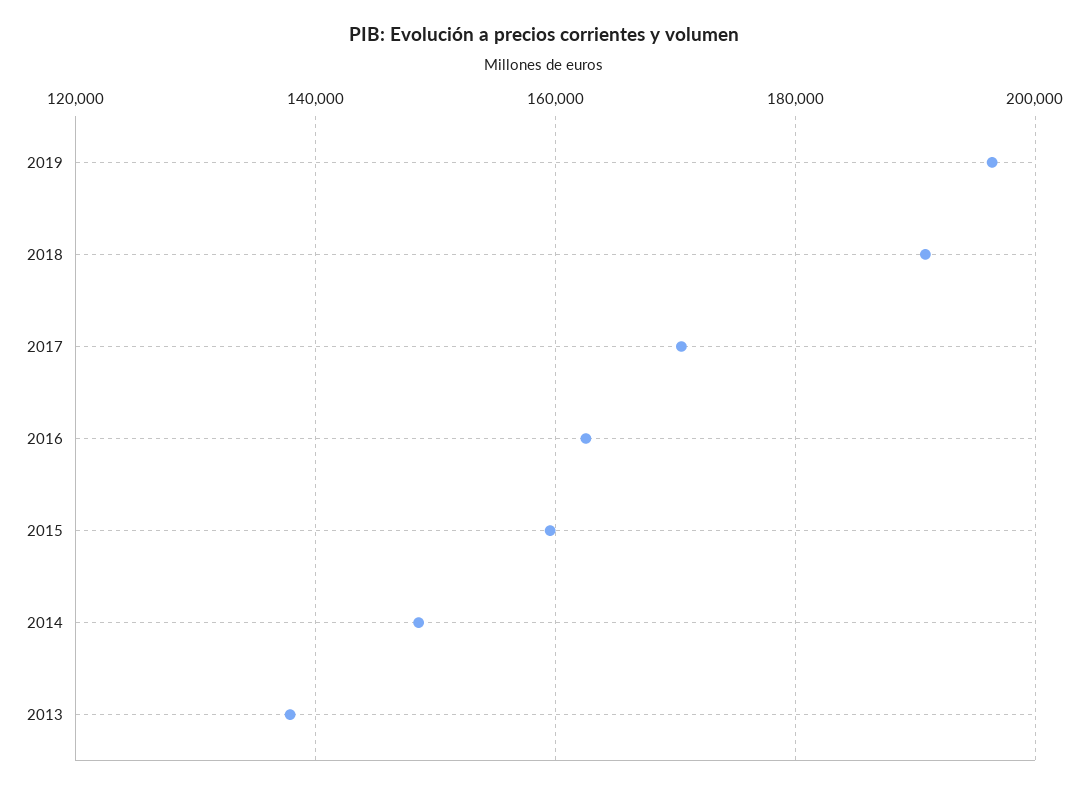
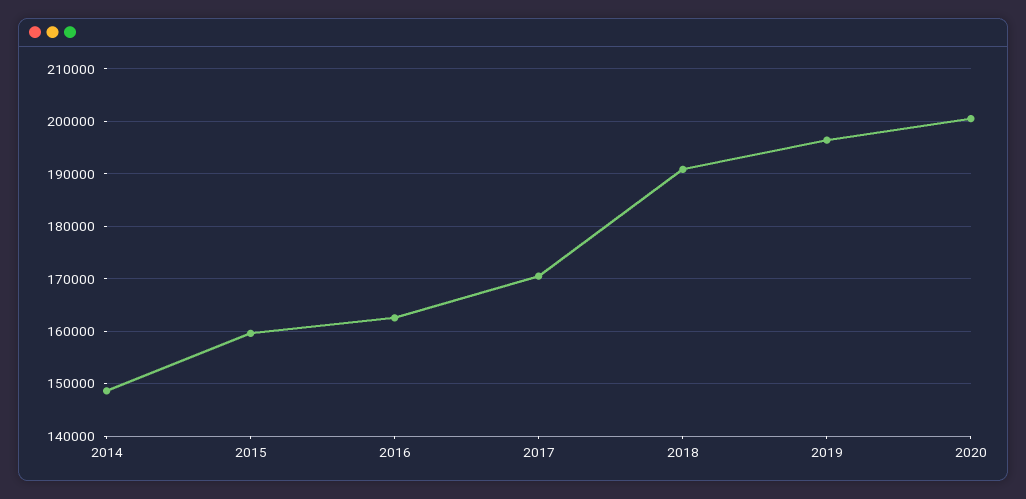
2013: 138000 -> none
2020: none -> 200000

